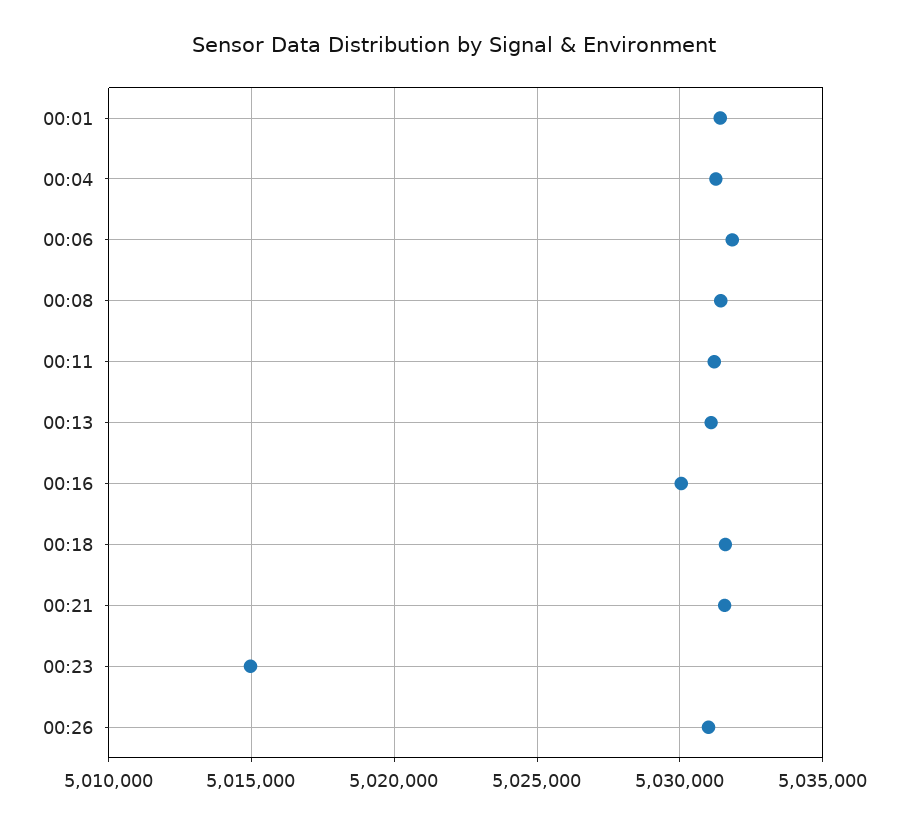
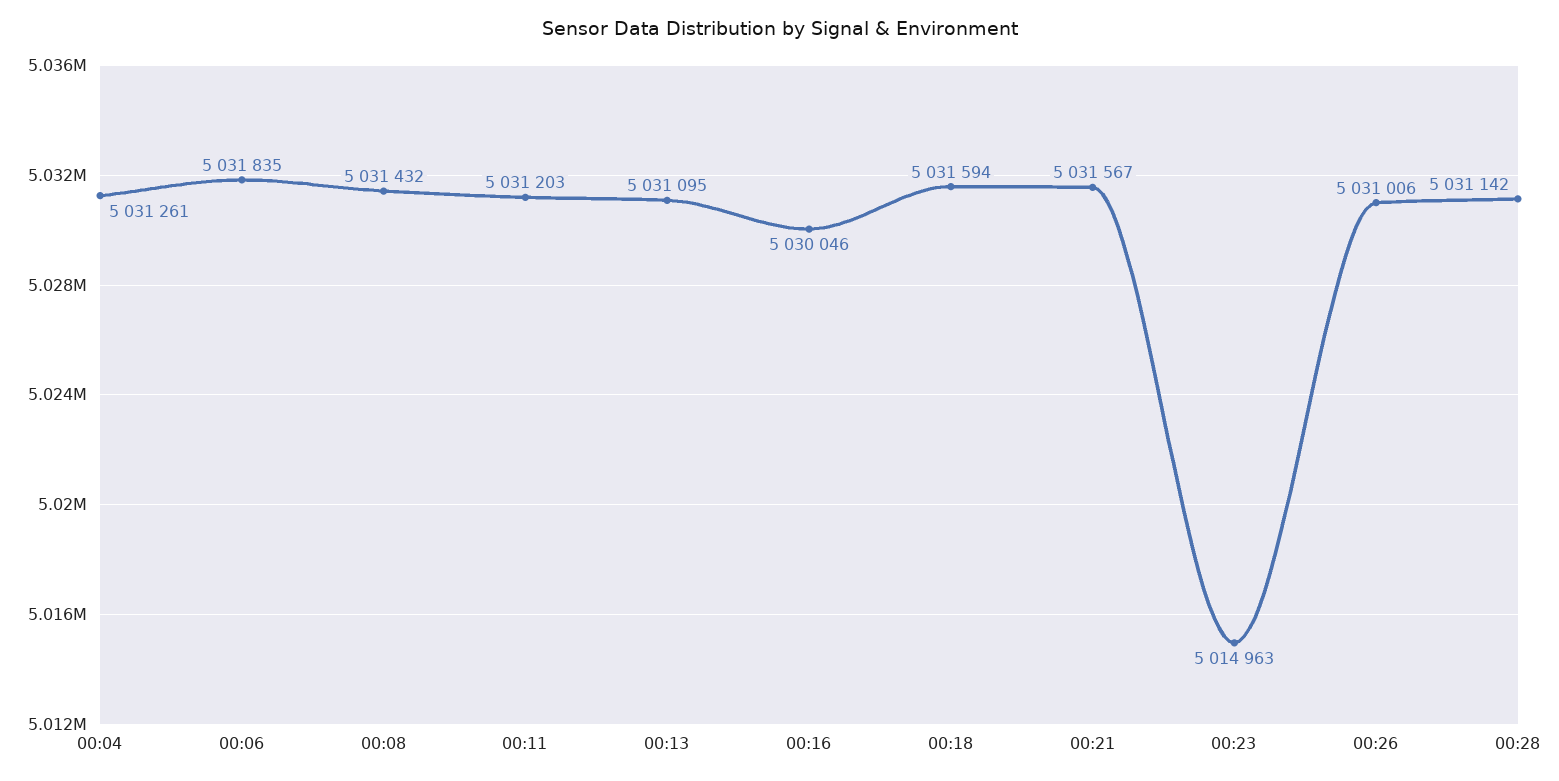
00:01: 5031500 -> none
00:28: none -> 5031142

